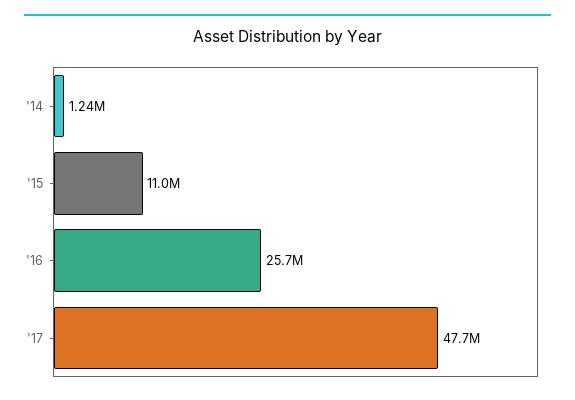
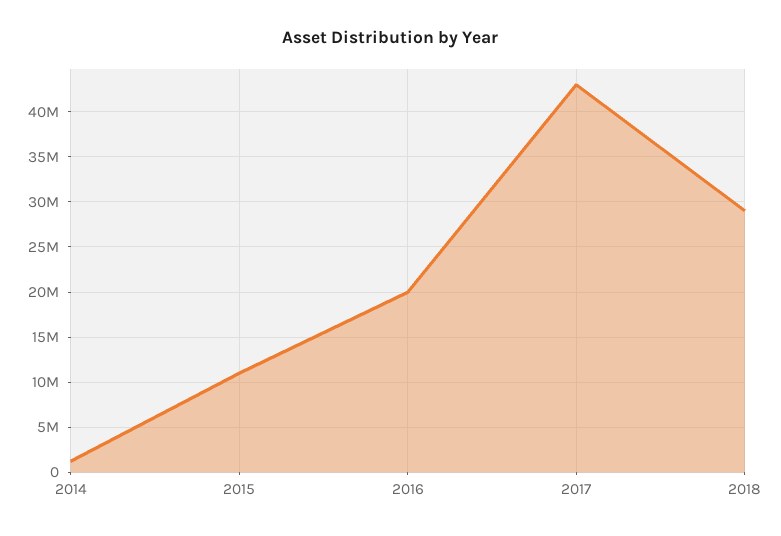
'16: 25700000 -> 20000000
'17: 47700000 -> 43000000
2018: none -> 29000000

